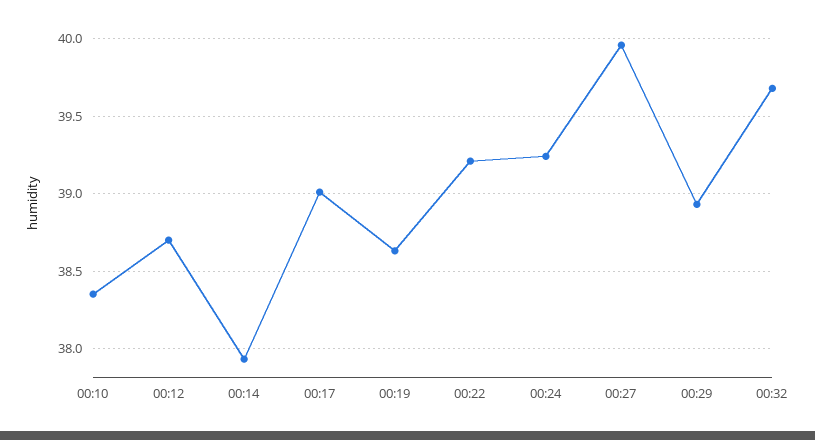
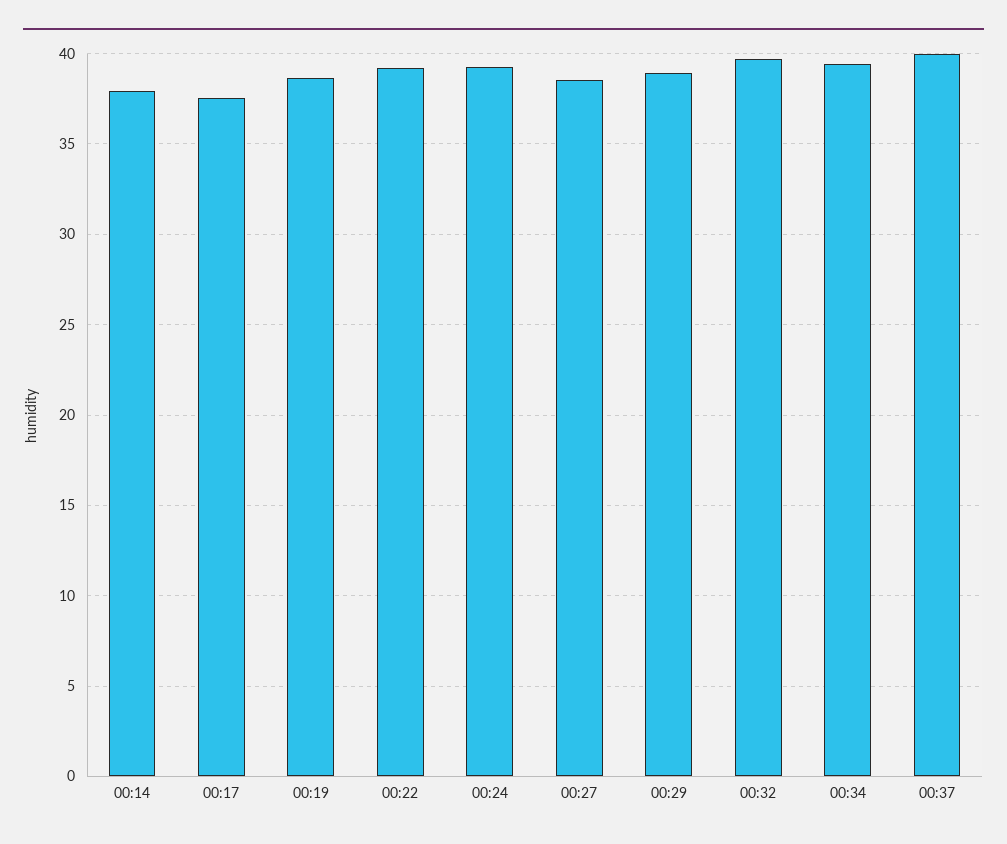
00:10: 38.35 -> none
00:12: 38.7 -> none
00:17: 39 -> 37.5
00:27: 39.95 -> 38.5
00:34: none -> 39.5
00:37: none -> 40

